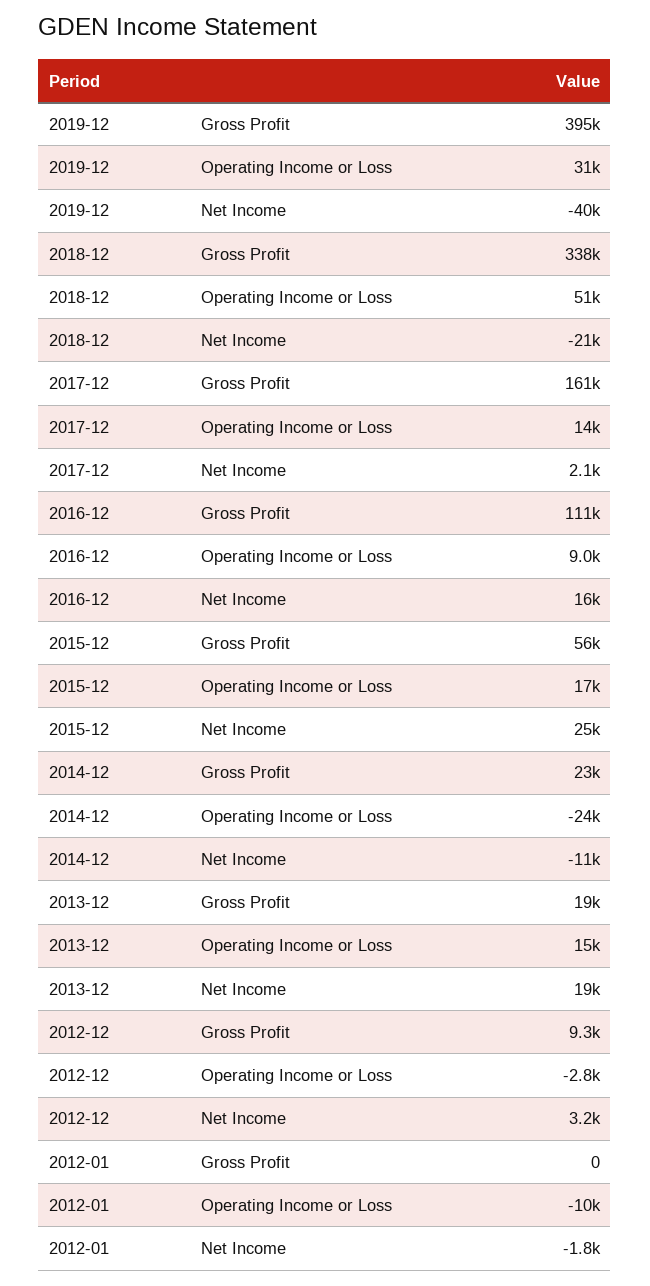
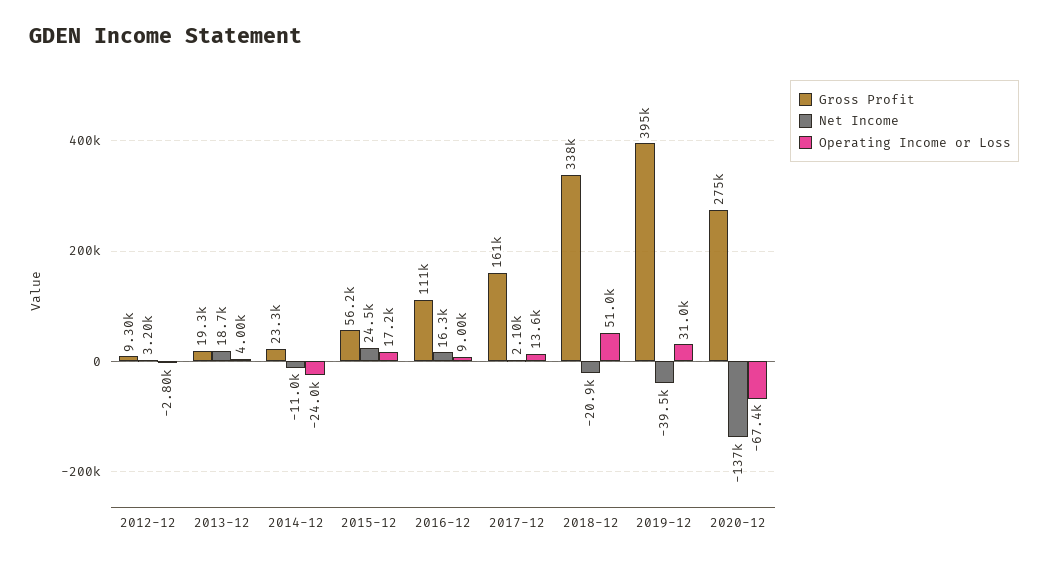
Operating Income or Loss, 2013-12: 15000 -> 4000
Gross Profit, 2012-01: 0 -> none
Operating Income or Loss, 2012-01: -10000 -> none
Net Income, 2012-01: -1800 -> none
Gross Profit, 2020-12: none -> 275000
Net Income, 2020-12: none -> -137000
Operating Income or Loss, 2020-12: none -> -67400

